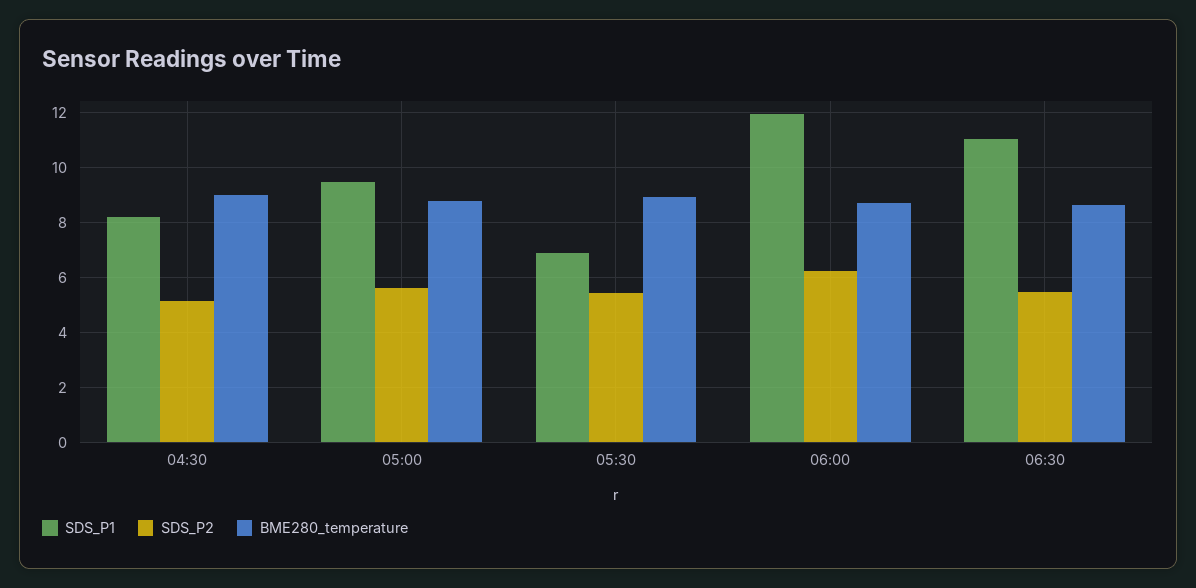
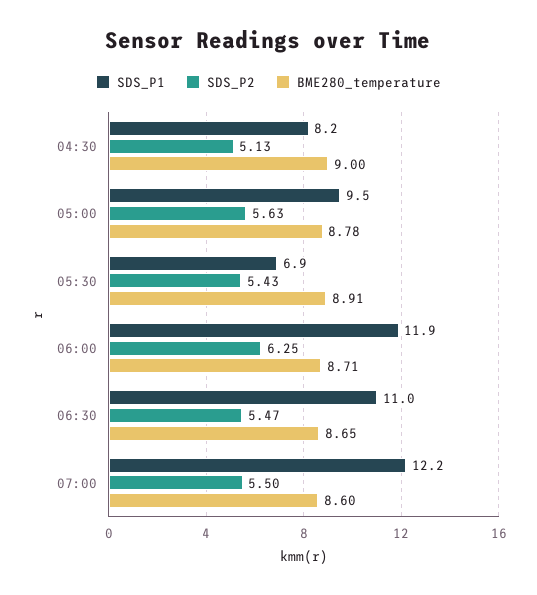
SDS_P1, 07:00: none -> 12.2
SDS_P2, 07:00: none -> 5.5
BME280_temperature, 07:00: none -> 8.6

